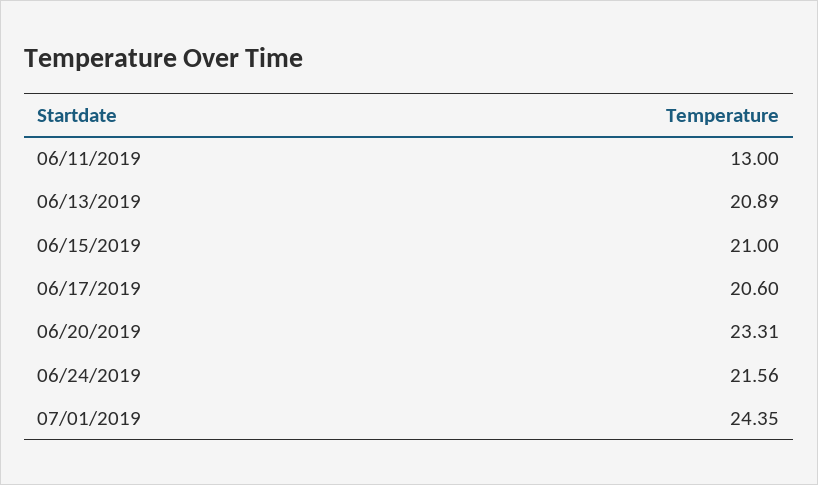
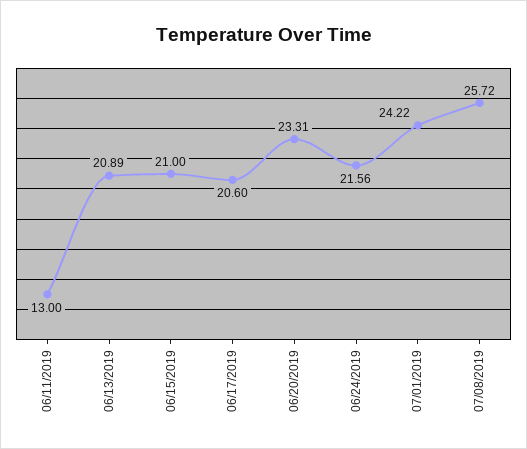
07/01/2019: 24.35 -> 24.22
07/08/2019: none -> 25.72

